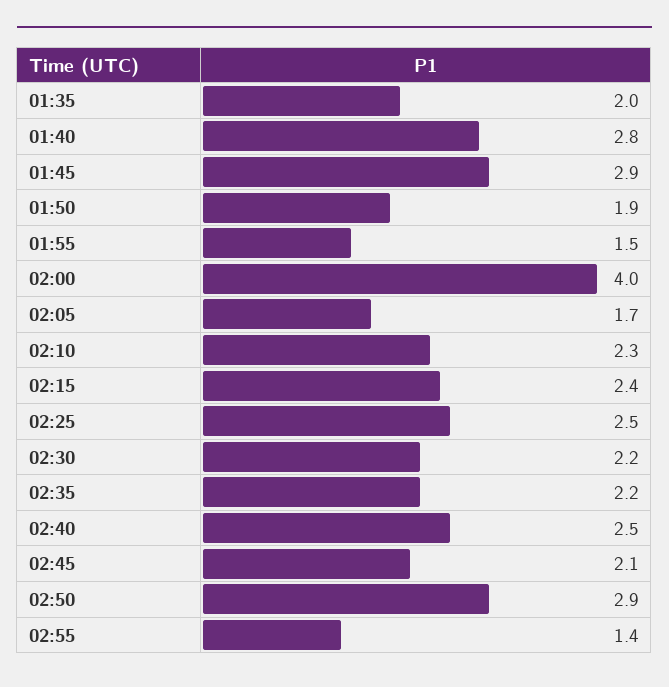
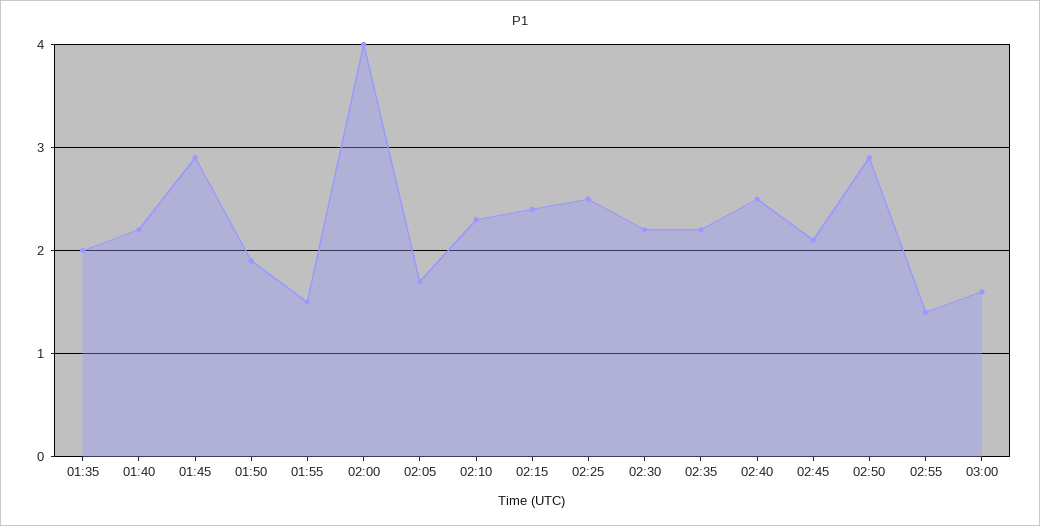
01:40: 2.8 -> 2.2
03:00: none -> 1.6

